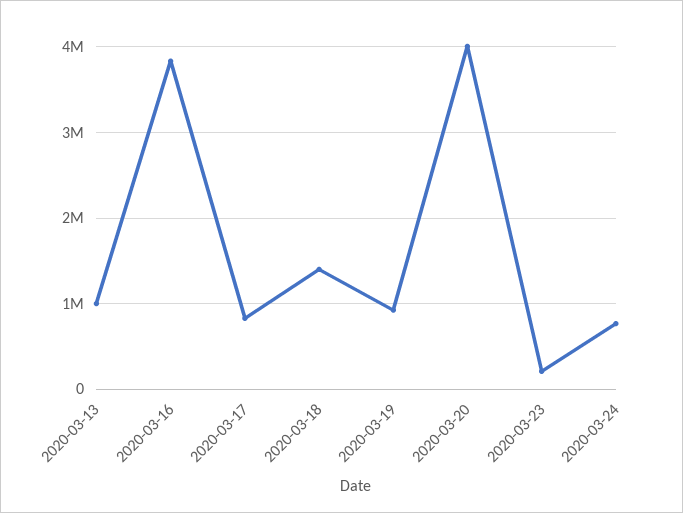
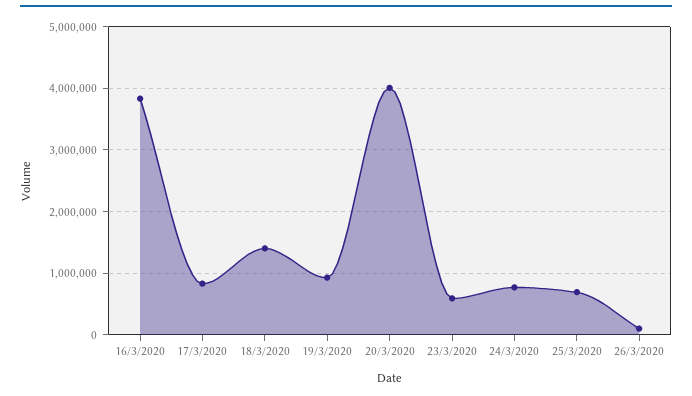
2020-03-13: 1000000 -> none
2020-03-23: 200000 -> 600000
25/3/2020: none -> 700000
26/3/2020: none -> 100000

